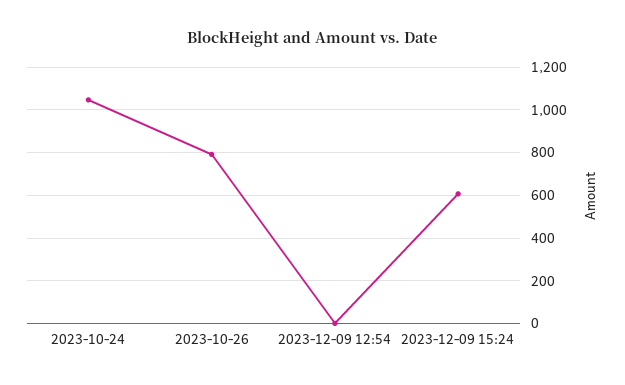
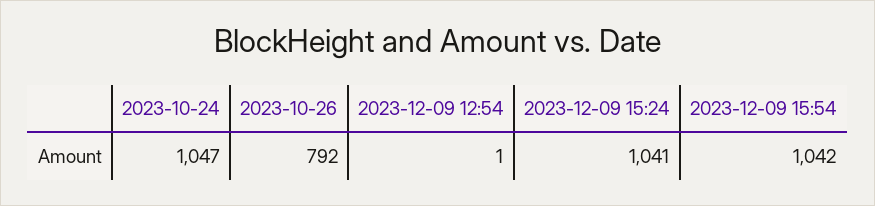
2023-12-09 15:24: 600 -> 1041
2023-12-09 15:54: none -> 1042

